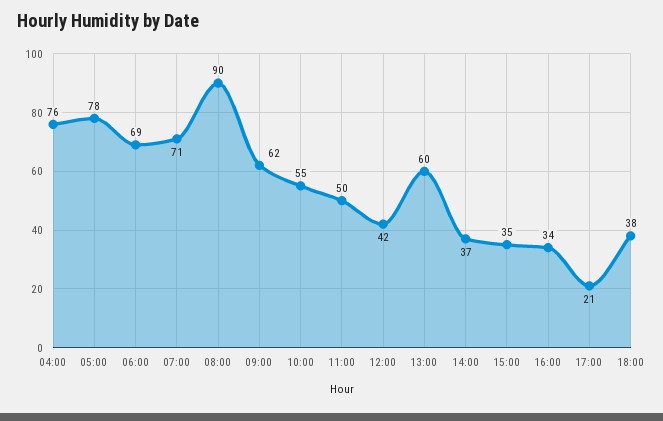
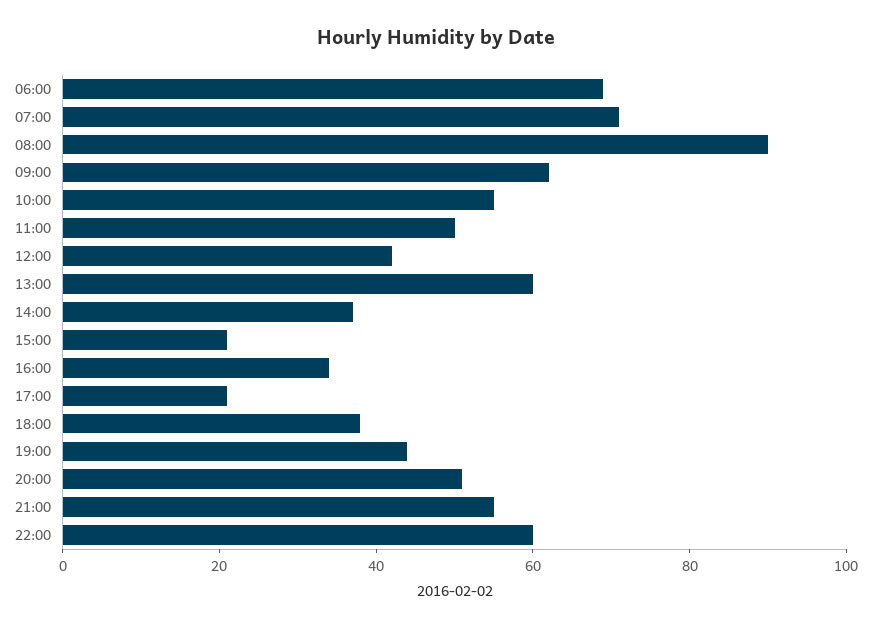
04:00: 76 -> none
05:00: 78 -> none
15:00: 35 -> 20
19:00: none -> 45
20:00: none -> 50
21:00: none -> 55
22:00: none -> 60

